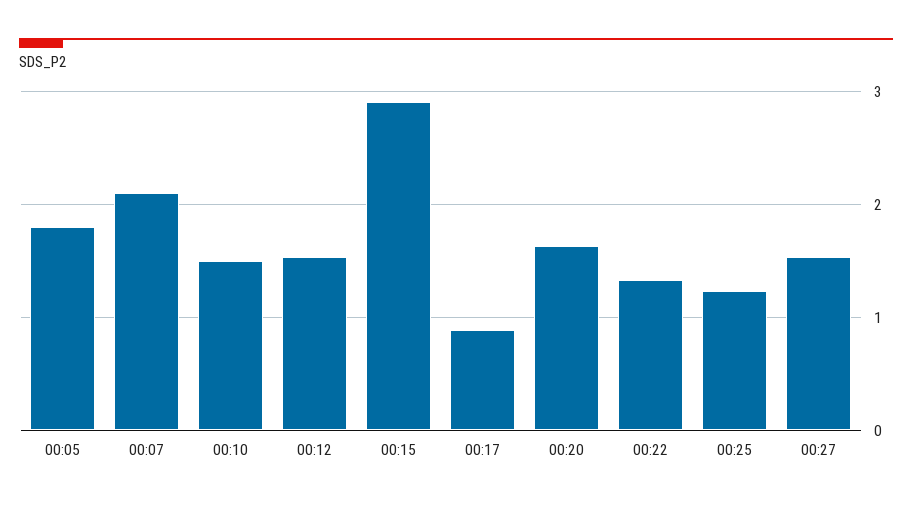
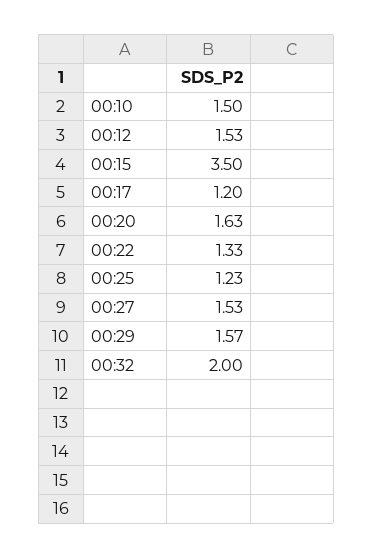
00:05: 1.8 -> none
00:07: 2.1 -> none
00:15: 2.9 -> 3.5
00:17: 0.9 -> 1.2
00:29: none -> 1.57
00:32: none -> 2

